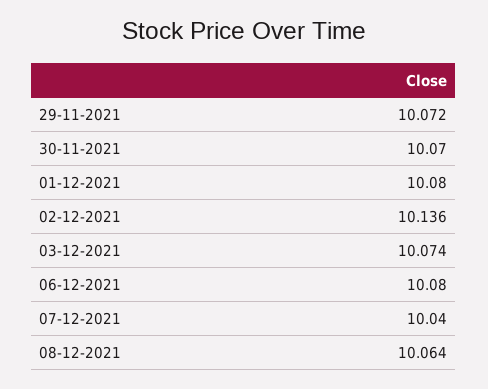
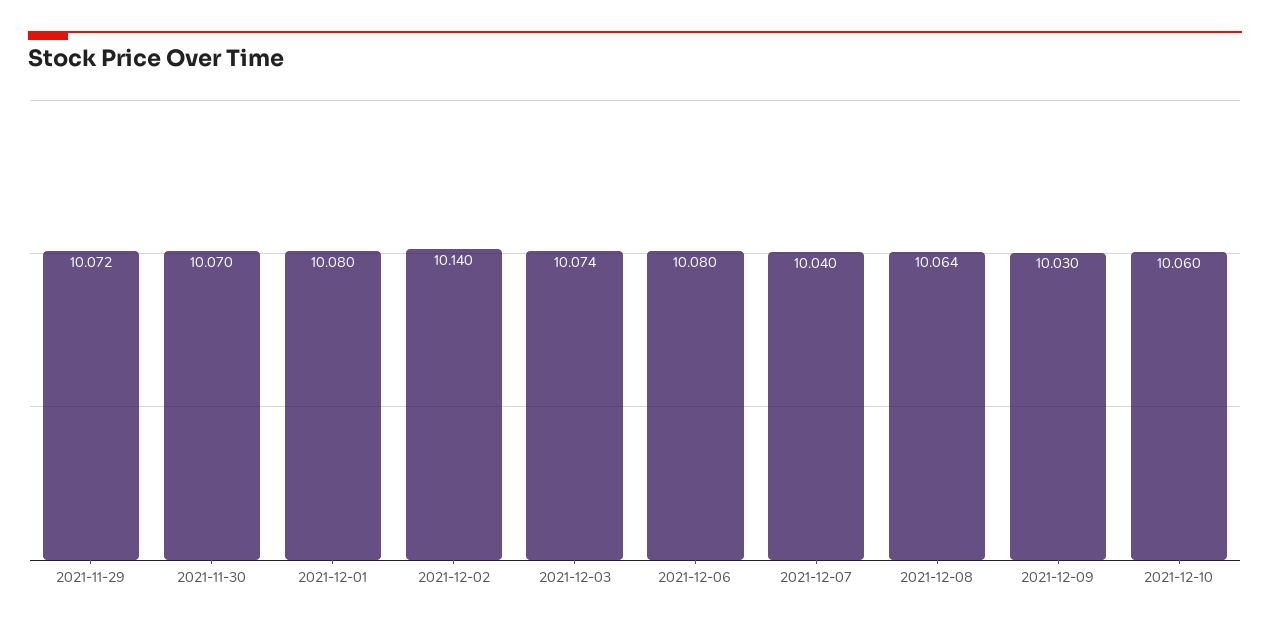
02-12-2021: 10.136 -> 10.14
2021-12-09: none -> 10.03
2021-12-10: none -> 10.06

